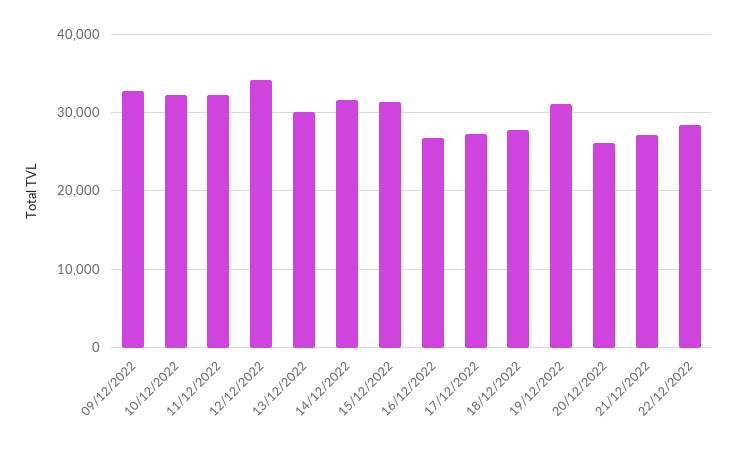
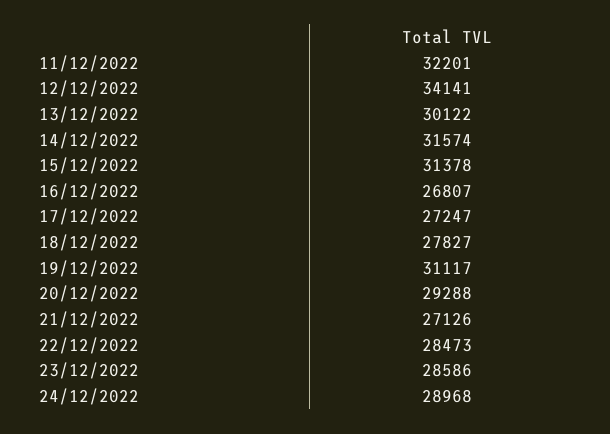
09/12/2022: 33000 -> none
10/12/2022: 32000 -> none
20/12/2022: 26000 -> 29288
23/12/2022: none -> 28586
24/12/2022: none -> 28968

